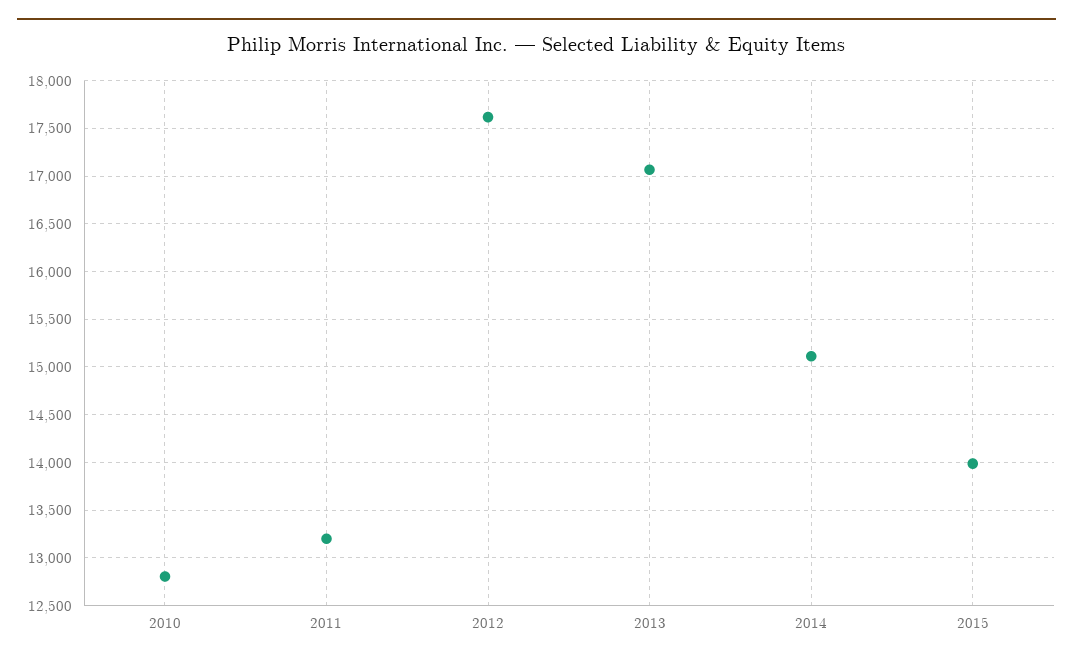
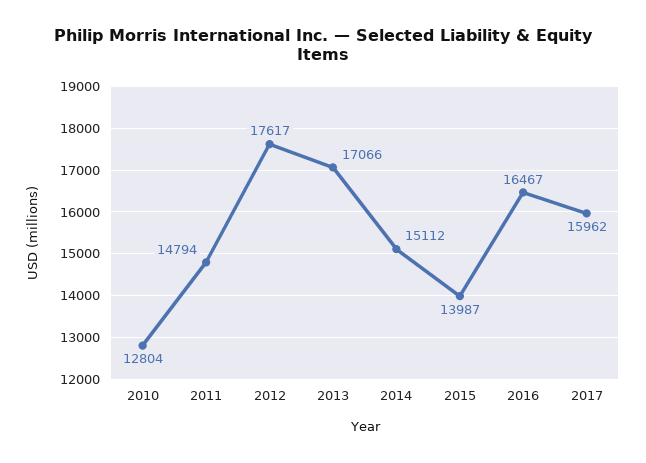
2011: 13200 -> 14794
2016: none -> 16467
2017: none -> 15962

